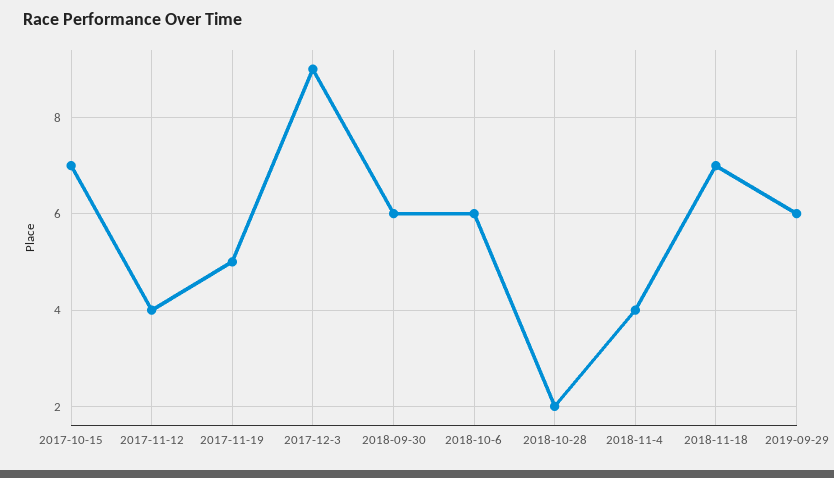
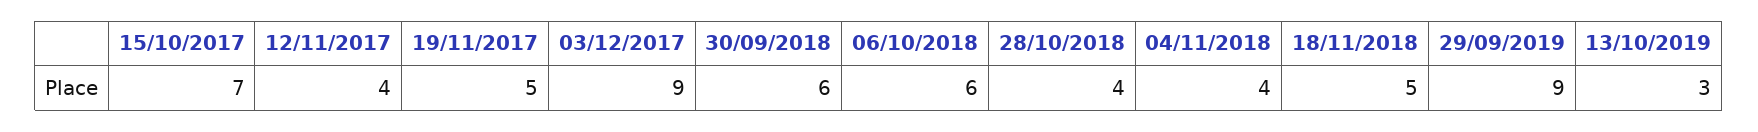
2018-10-28: 2 -> 4
2018-11-18: 7 -> 5
2019-09-29: 6 -> 9
13/10/2019: none -> 3

